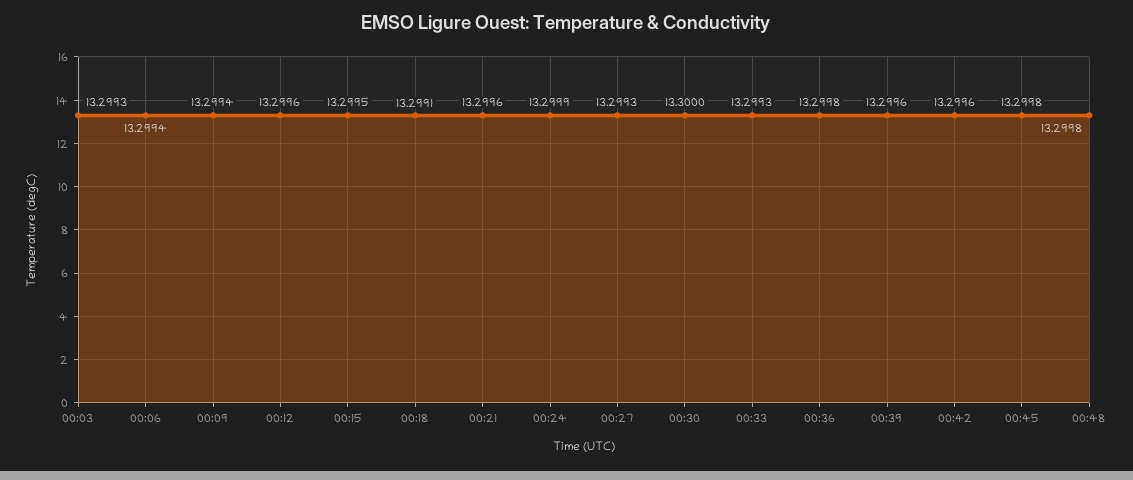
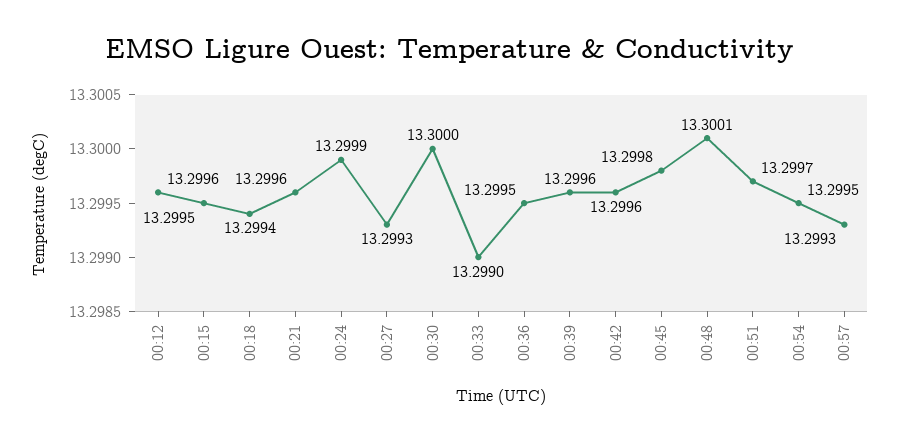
00:03: 13.2993 -> none
00:06: 13.2994 -> none
00:09: 13.2994 -> none
00:18: 13.2991 -> 13.2994
00:33: 13.2993 -> 13.299
00:36: 13.2998 -> 13.2995
00:48: 13.2998 -> 13.3001
00:51: none -> 13.2997
00:54: none -> 13.2995
00:57: none -> 13.2993

